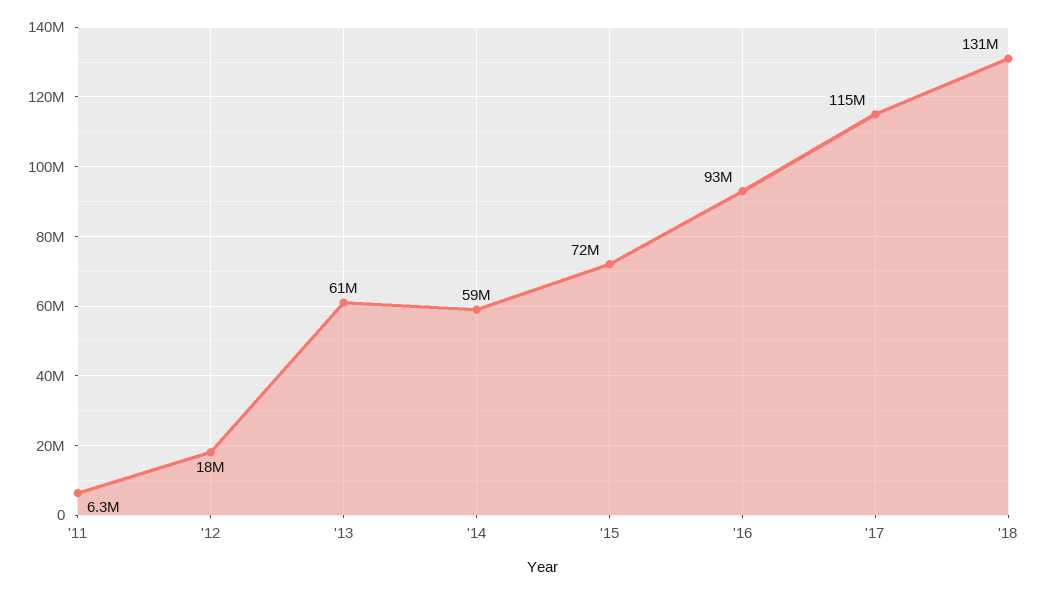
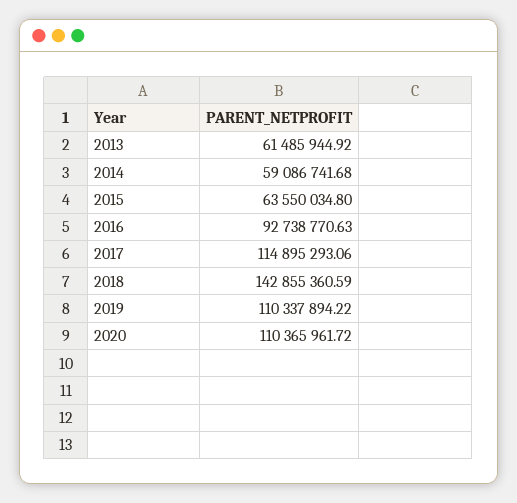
'11: 6300000 -> none
'12: 18000000 -> none
'15: 72000000 -> 63550034.8
'18: 131000000 -> 142855360.59
2019: none -> 110337894.22
2020: none -> 110365961.72

